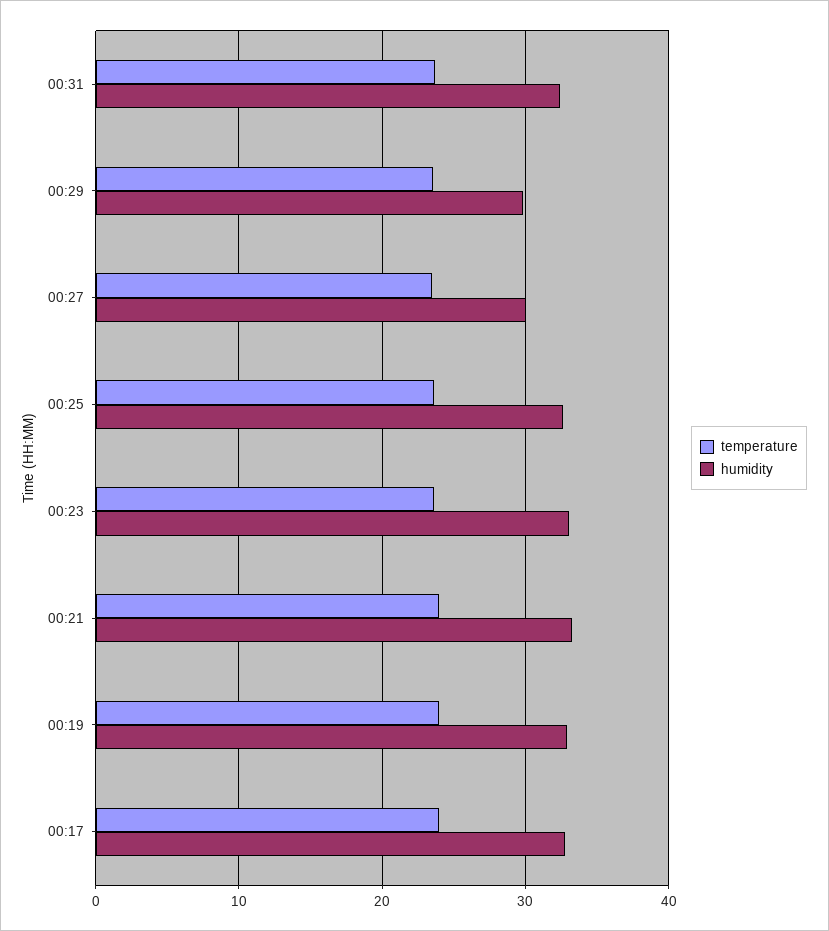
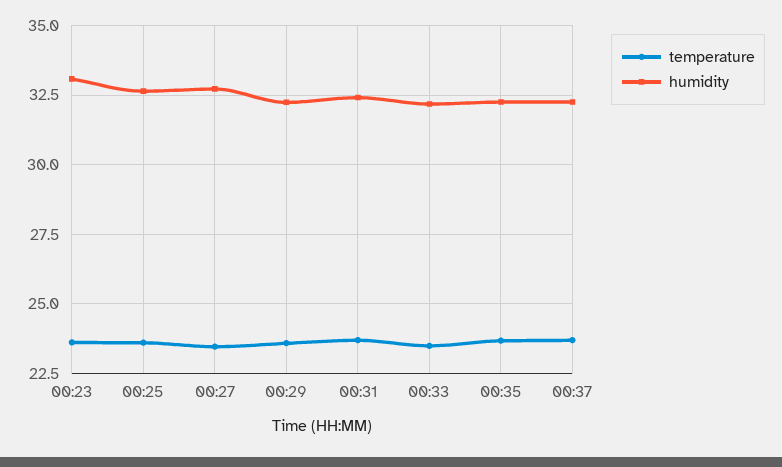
humidity, 00:29: 30 -> 32.25
humidity, 00:27: 30 -> 32.75
temperature, 00:21: 24 -> none
humidity, 00:21: 33 -> none
temperature, 00:19: 24 -> none
humidity, 00:19: 33 -> none
temperature, 00:17: 24 -> none
humidity, 00:17: 33 -> none
temperature, 00:33: none -> 23.5
humidity, 00:33: none -> 32.25
temperature, 00:35: none -> 23.75
humidity, 00:35: none -> 32.25
temperature, 00:37: none -> 23.75
humidity, 00:37: none -> 32.25

